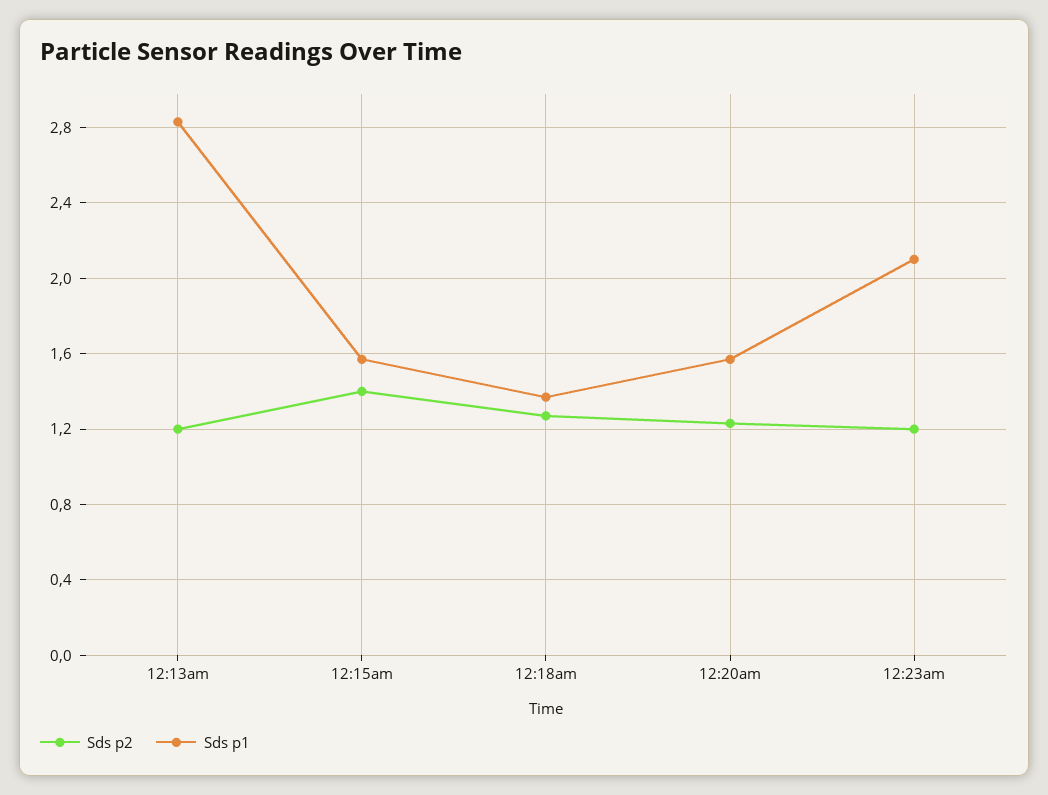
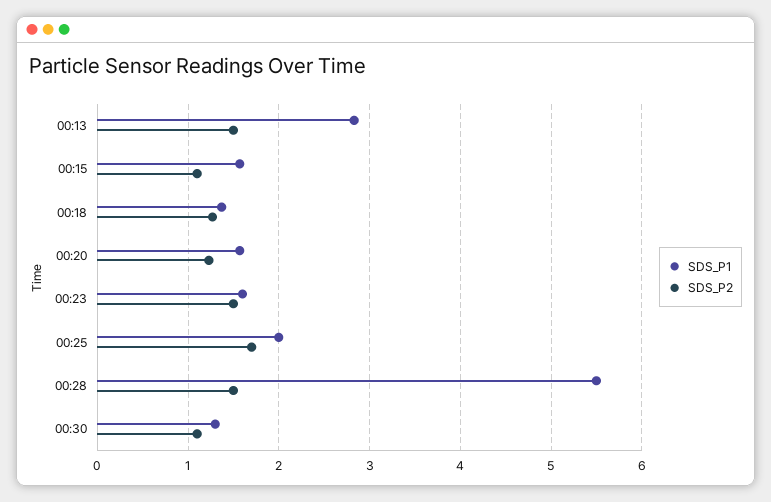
Sds p2, 12:13am: 1.2 -> 1.5
Sds p2, 12:15am: 1.4 -> 1.1
Sds p2, 12:23am: 1.2 -> 1.5
Sds p1, 12:23am: 2.1 -> 1.6
Sds p1, 00:25: none -> 2
Sds p2, 00:25: none -> 1.7
Sds p1, 00:28: none -> 5.5
Sds p2, 00:28: none -> 1.5
Sds p1, 00:30: none -> 1.3
Sds p2, 00:30: none -> 1.1

